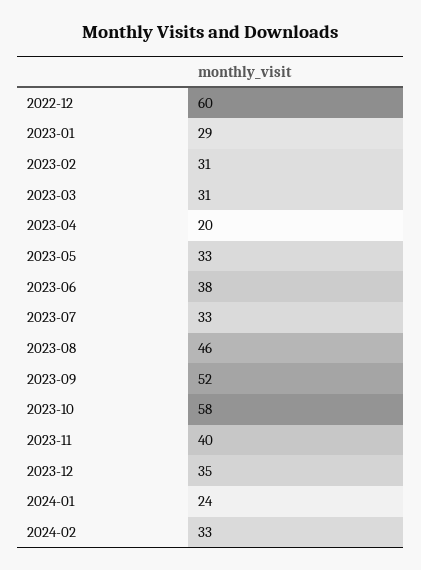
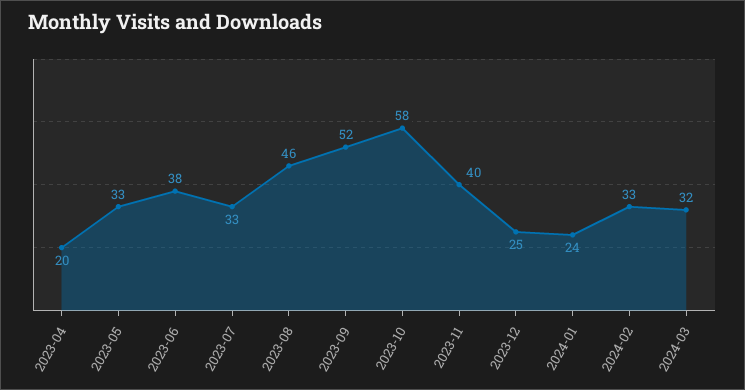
2022-12: 60 -> none
2023-01: 29 -> none
2023-02: 31 -> none
2023-03: 31 -> none
2023-12: 35 -> 25
2024-03: none -> 32

